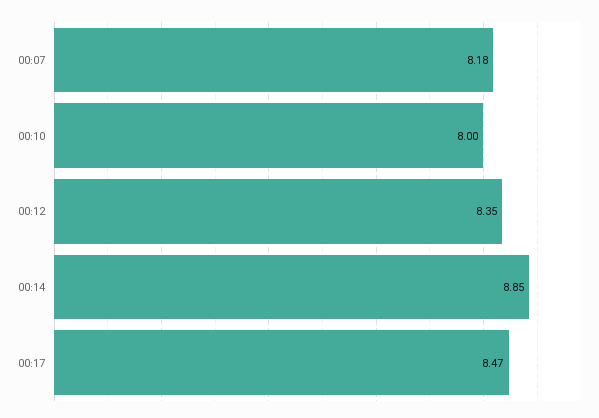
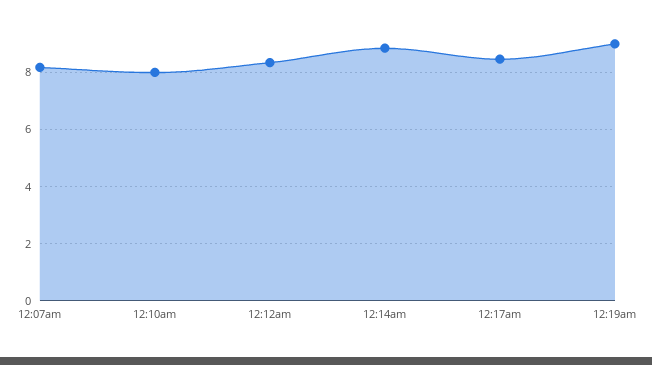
12:19am: none -> 9

